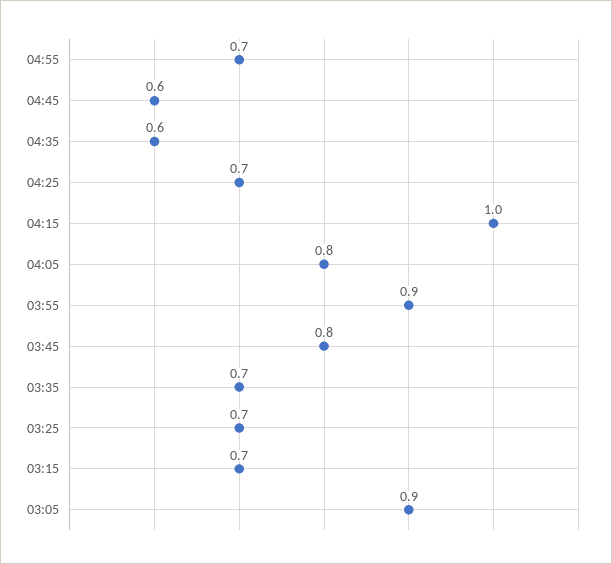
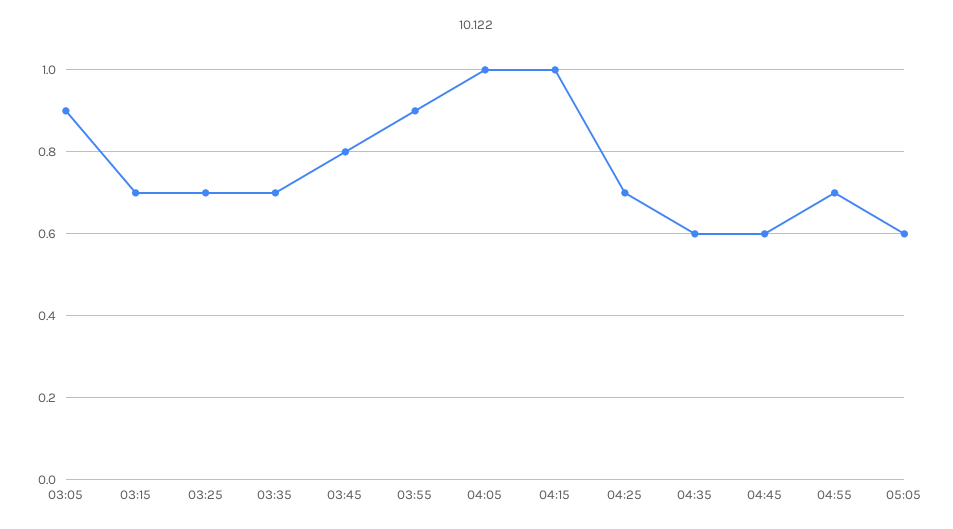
04:05: 0.8 -> 1
05:05: none -> 0.6

